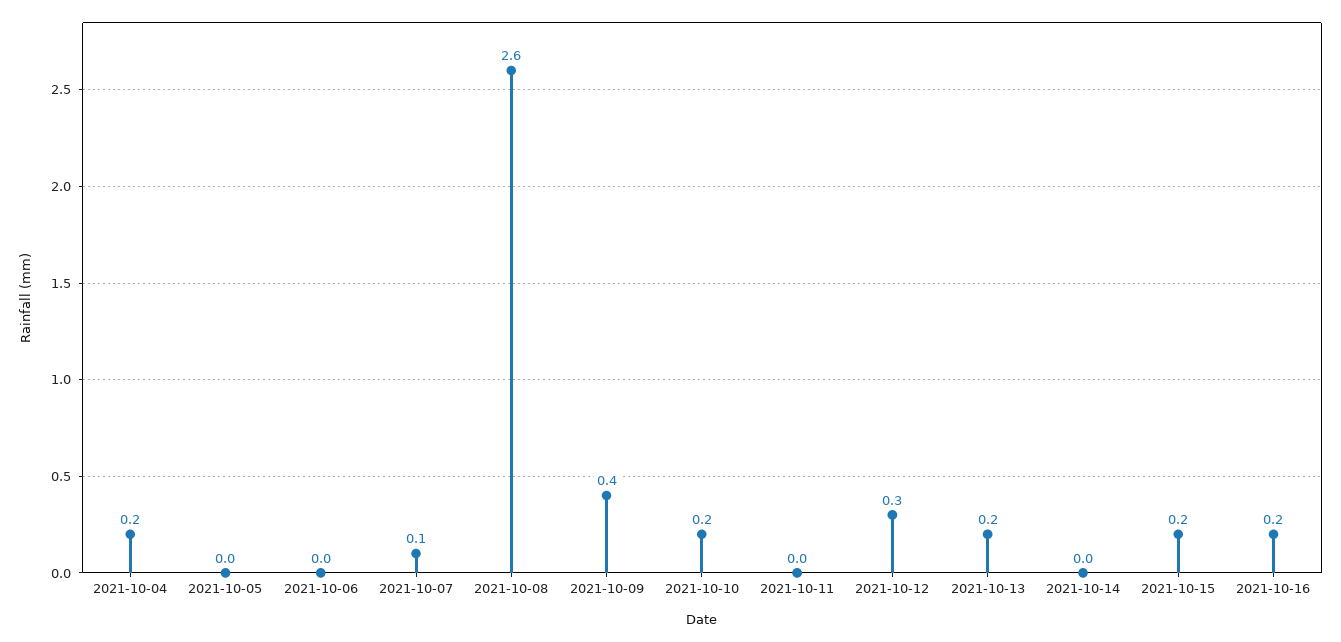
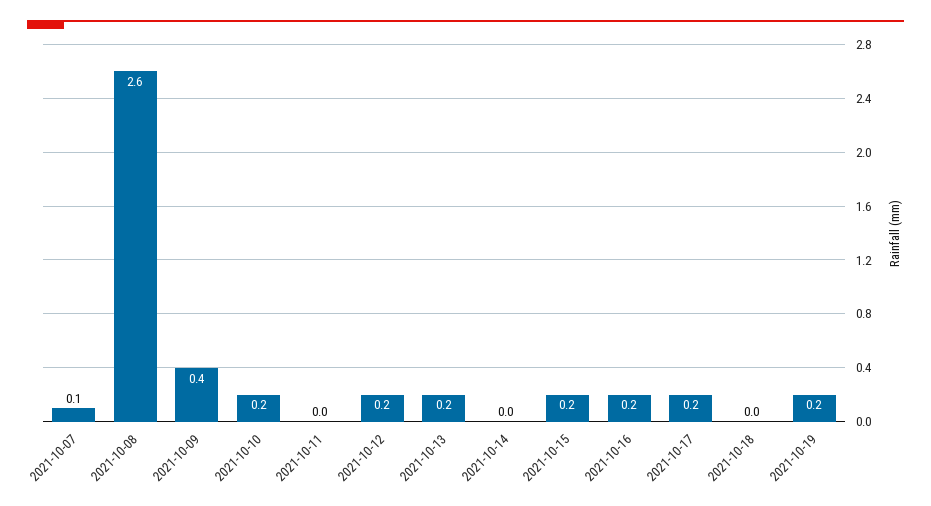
2021-10-04: 0.2 -> none
2021-10-05: 0 -> none
2021-10-06: 0 -> none
2021-10-12: 0.3 -> 0.2
2021-10-17: none -> 0.2
2021-10-18: none -> 0
2021-10-19: none -> 0.2

